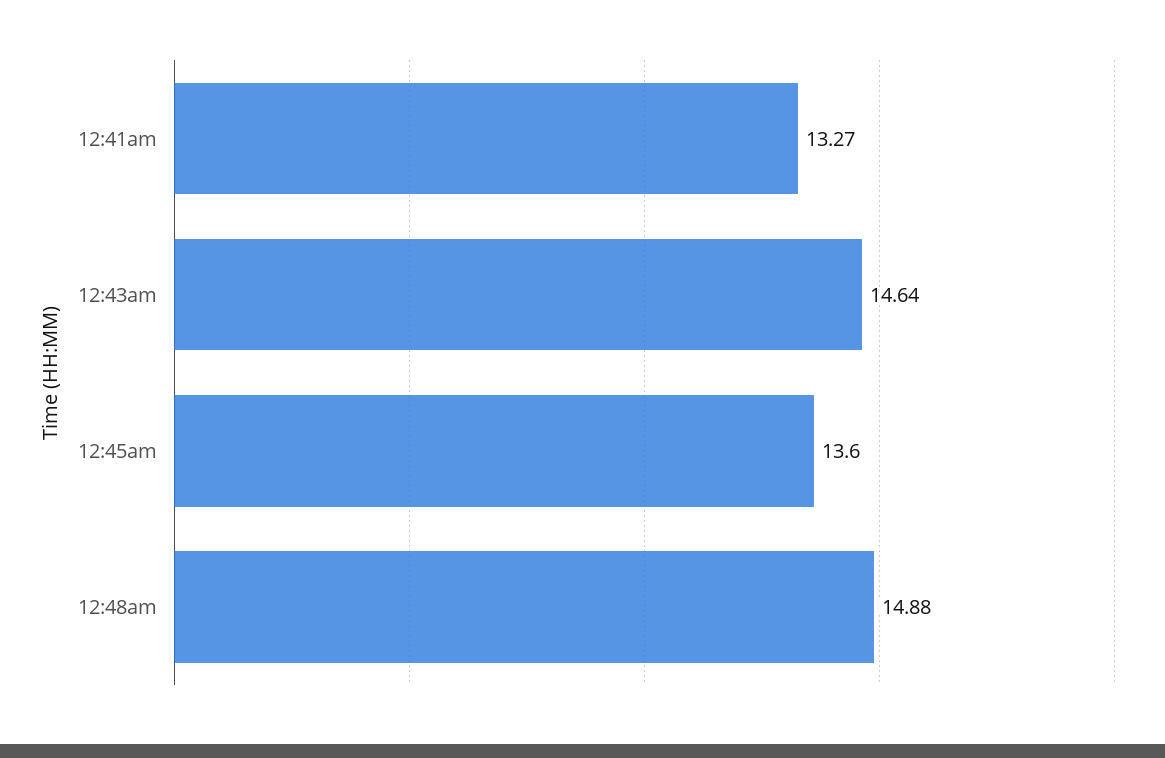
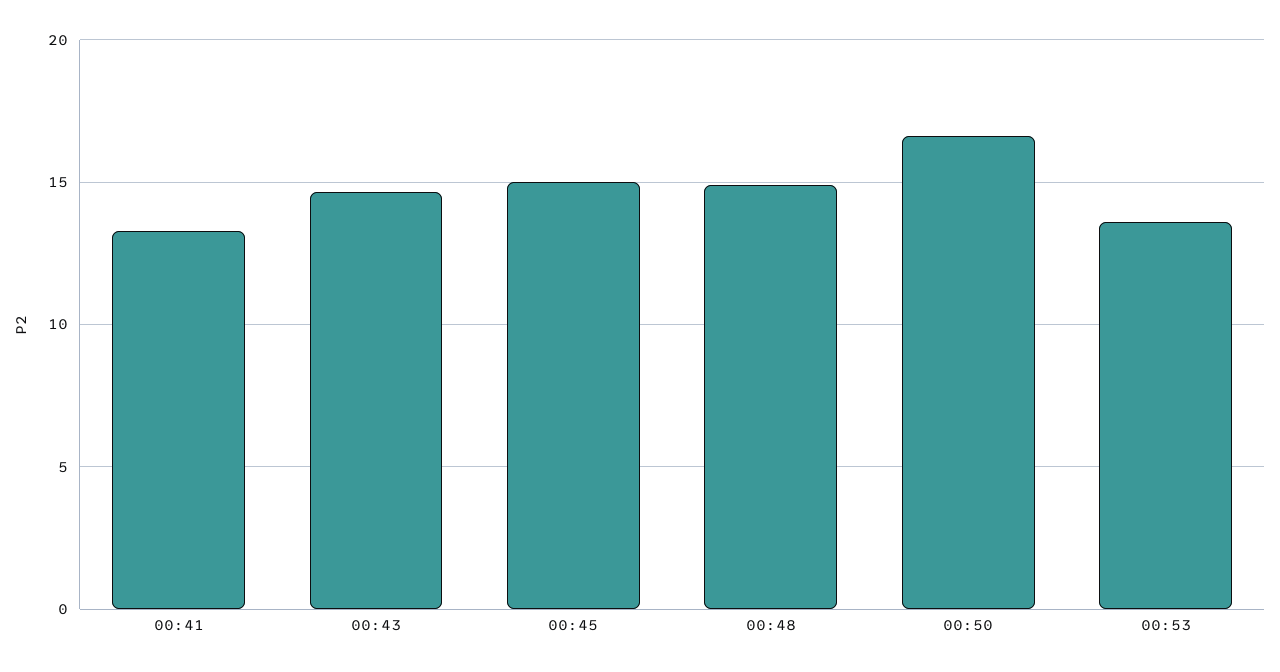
12:45am: 13.6 -> 15
00:50: none -> 16.5
00:53: none -> 13.5

